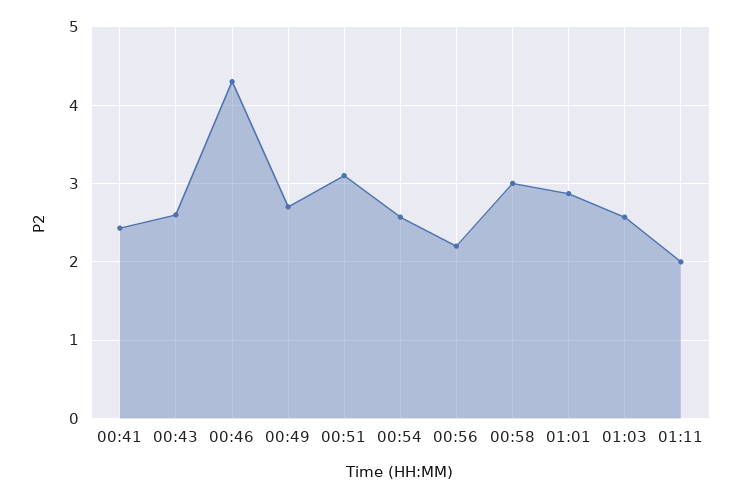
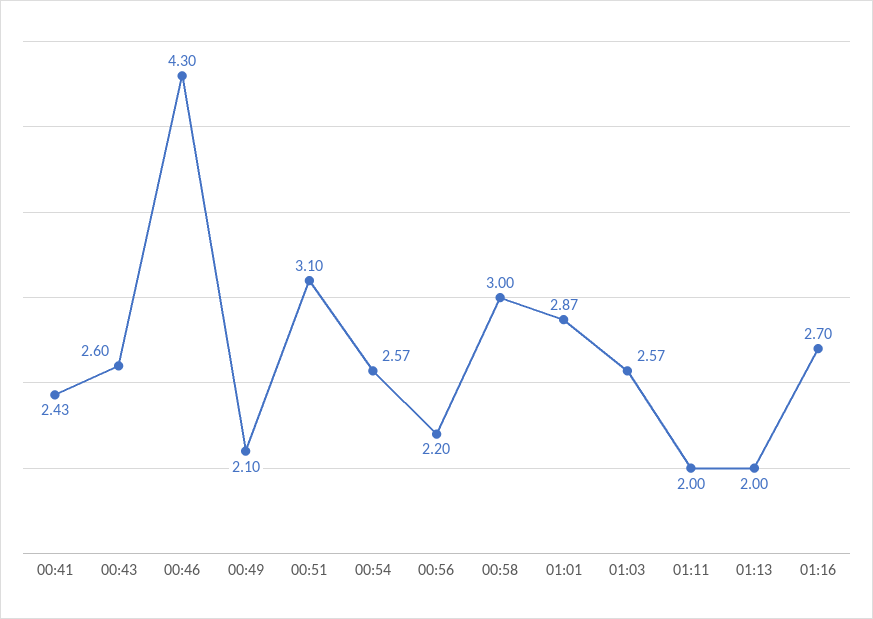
00:49: 2.7 -> 2.1
01:13: none -> 2
01:16: none -> 2.7

